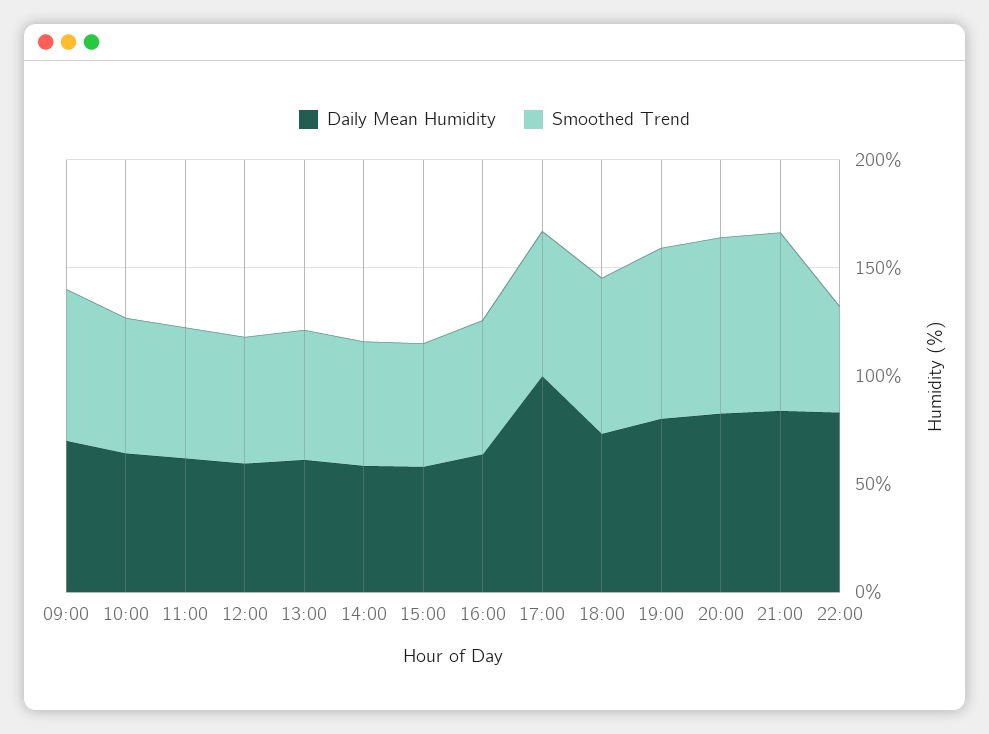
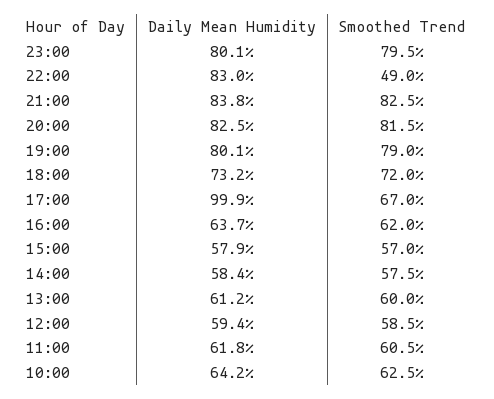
Daily Mean Humidity, 09:00: 70 -> none
Smoothed Trend, 09:00: 70 -> none
Daily Mean Humidity, 23:00: none -> 80.1
Smoothed Trend, 23:00: none -> 79.5

